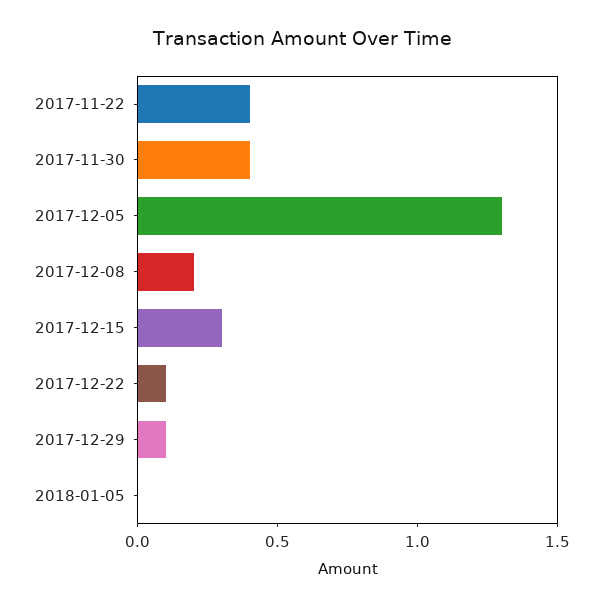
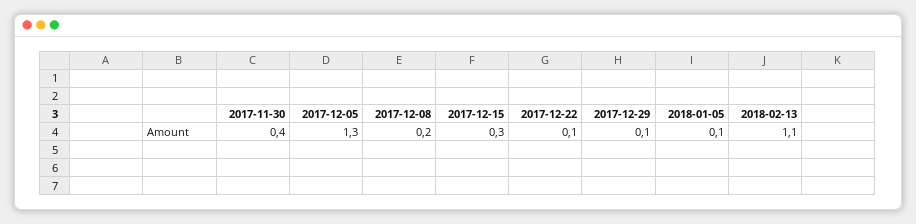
2017-11-22: 0.4 -> none
2018-01-05: 0 -> 0.1
2018-02-13: none -> 1.1

